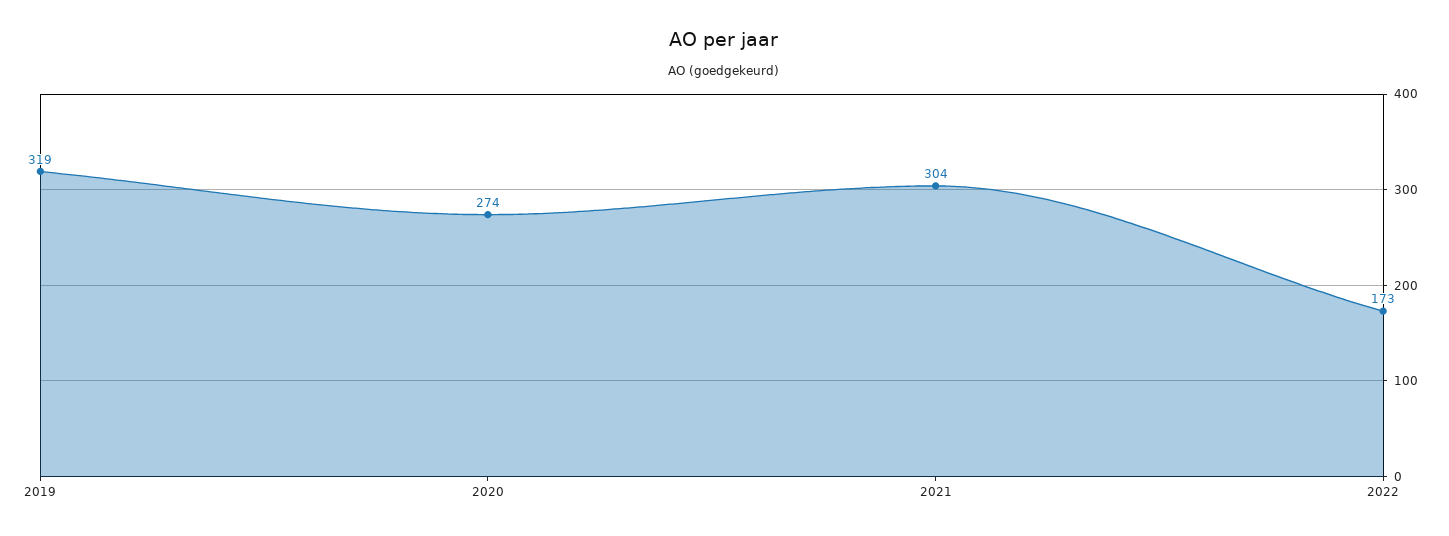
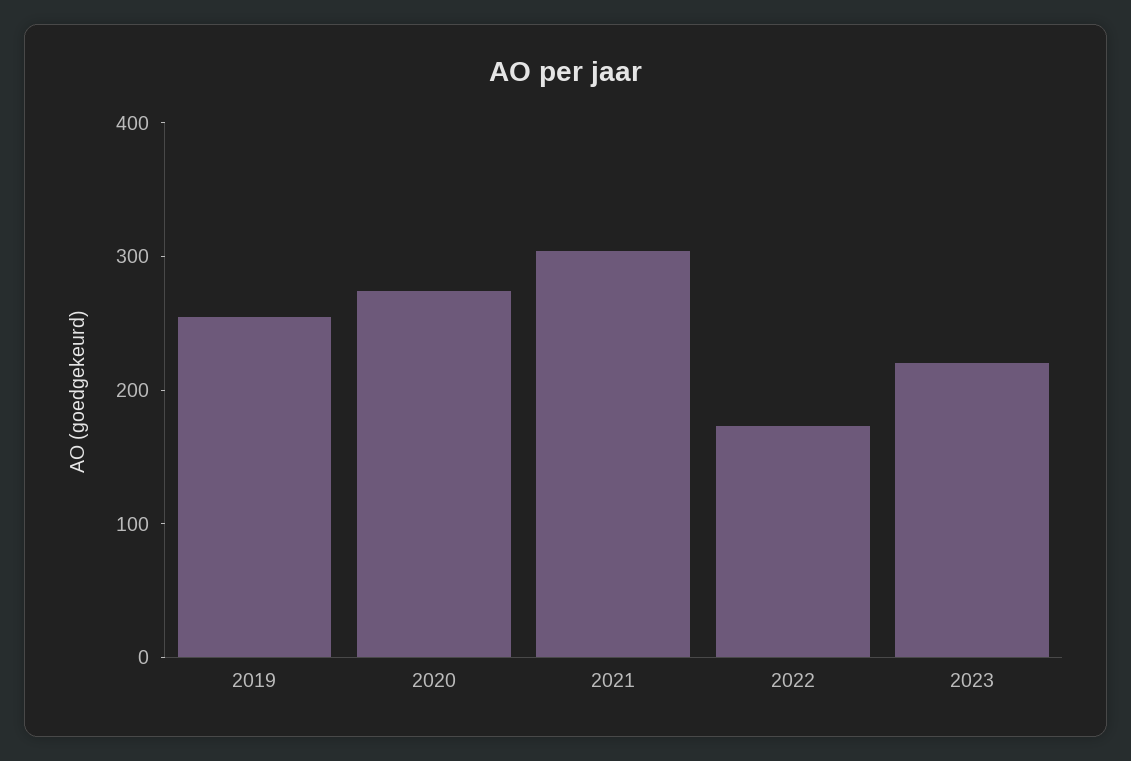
2019: 319 -> 260
2023: none -> 220

